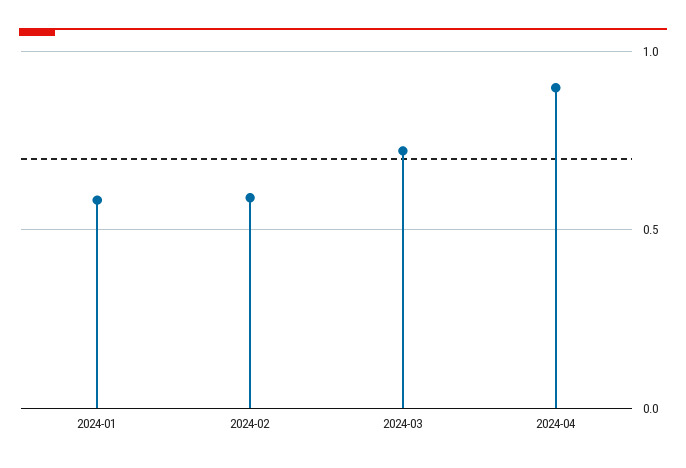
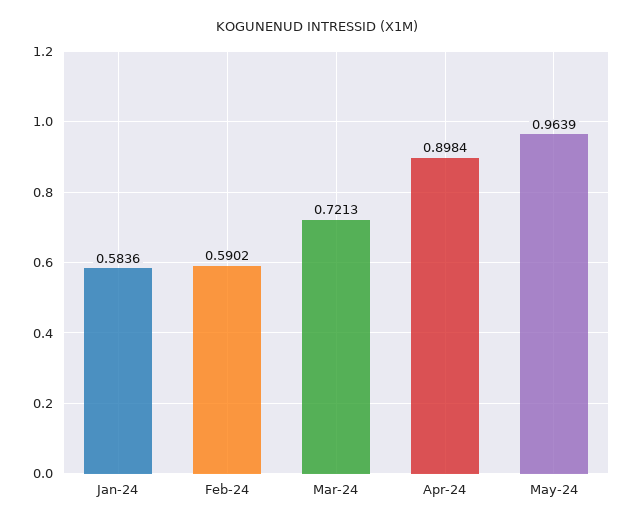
May-24: none -> 0.9639

